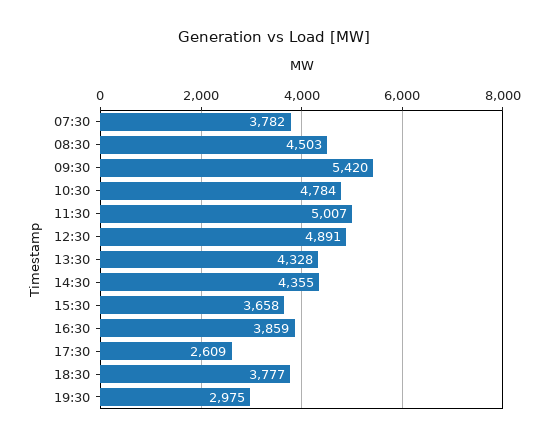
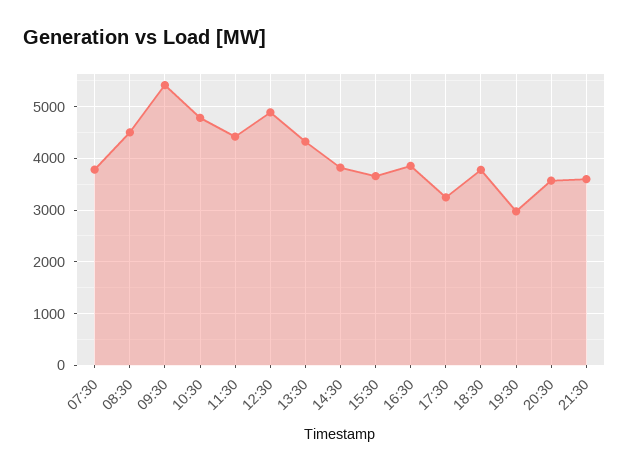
11:30: 5007 -> 4400
14:30: 4355 -> 3800
17:30: 2609 -> 3200
20:30: none -> 3600
21:30: none -> 3600

